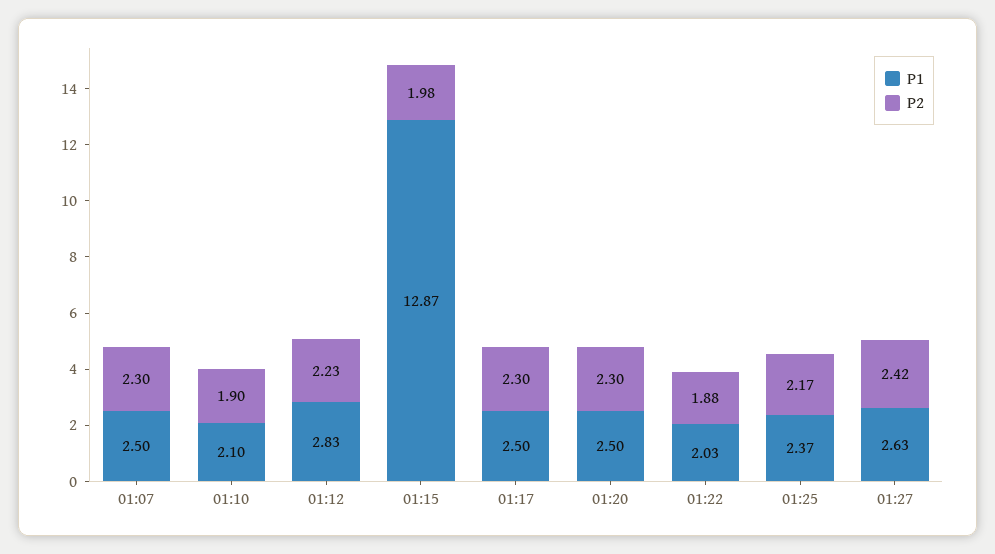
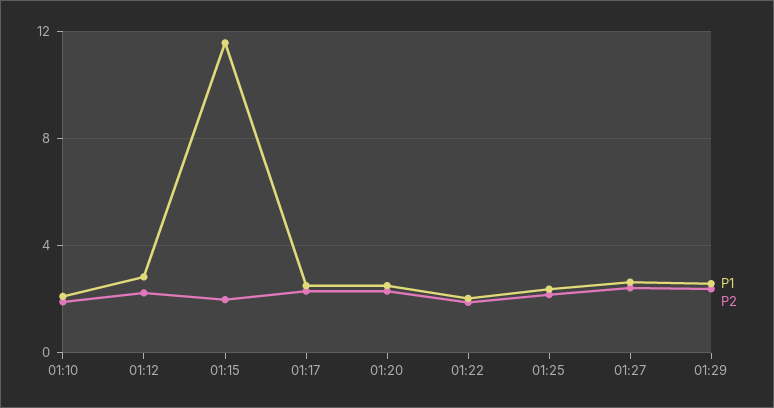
P1, 01:07: 2.5 -> none
P2, 01:07: 2.3 -> none
P1, 01:15: 12.87 -> 11.5
P1, 01:29: none -> 2.5
P2, 01:29: none -> 2.5

